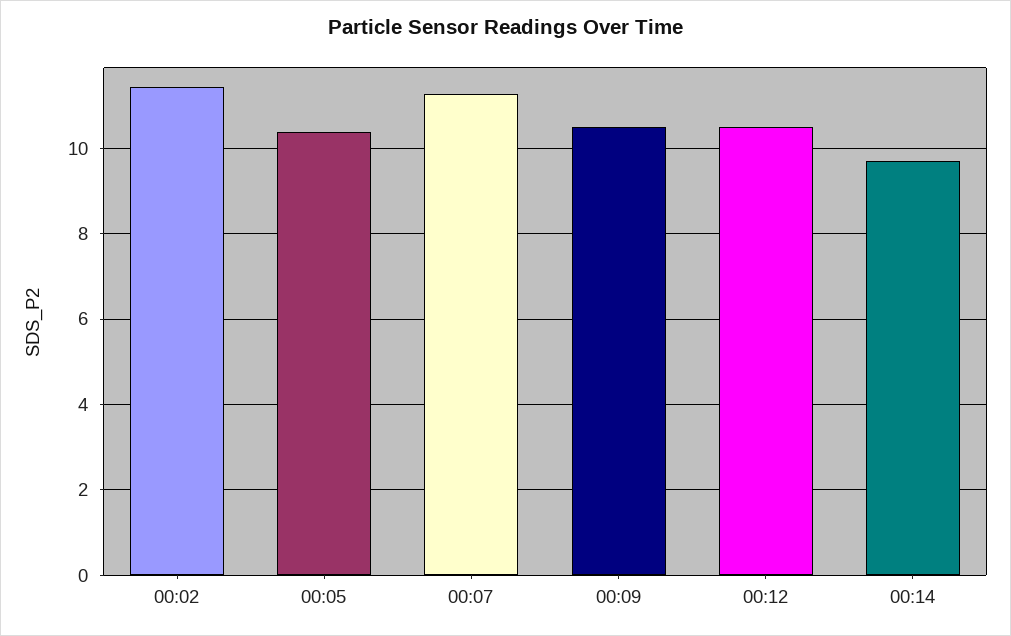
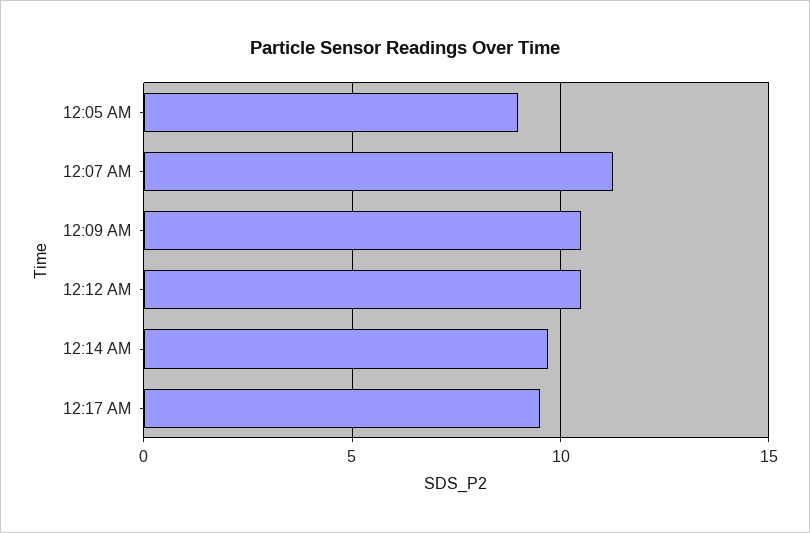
00:02: 11.4 -> none
00:05: 10.4 -> 9
12:17 AM: none -> 9.5

